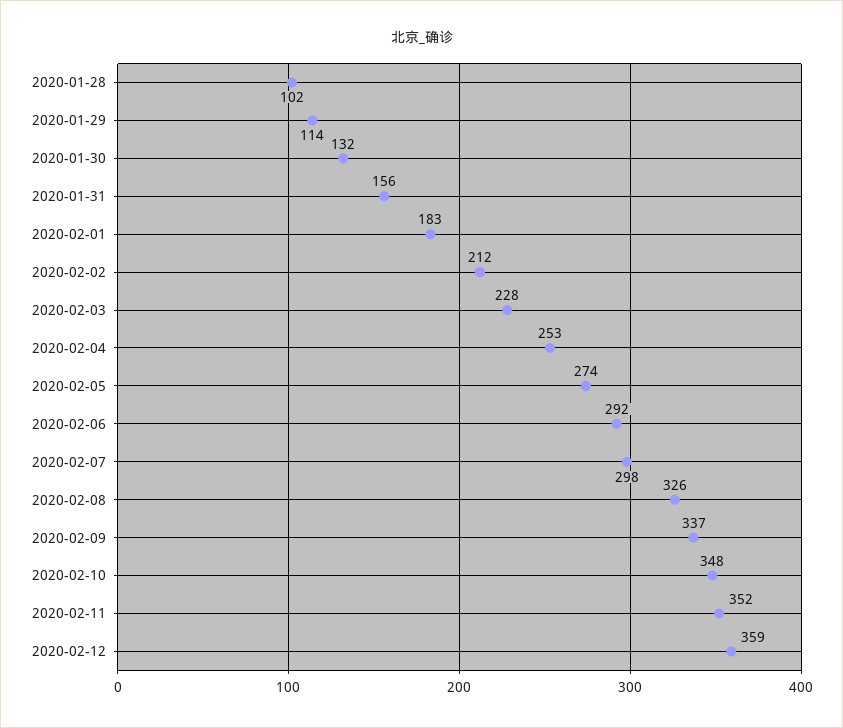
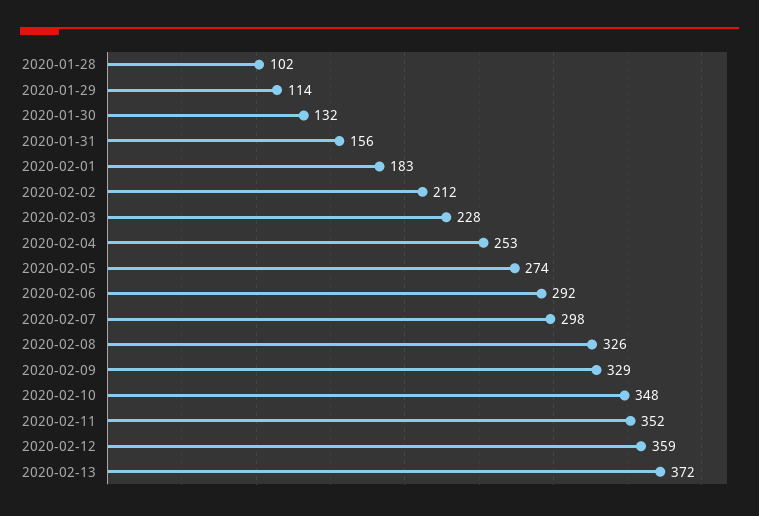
2020-02-09: 337 -> 329
2020-02-13: none -> 372

